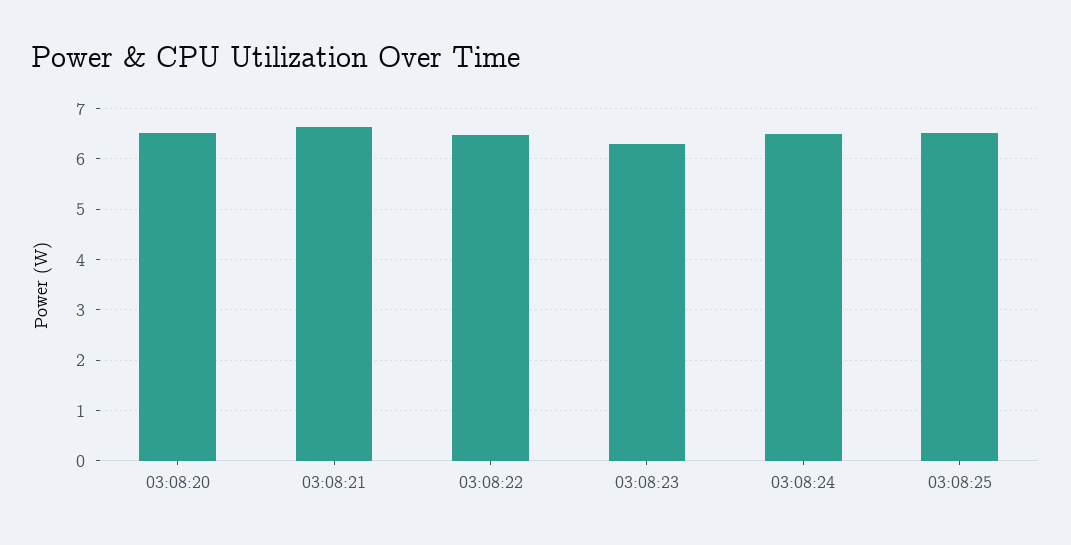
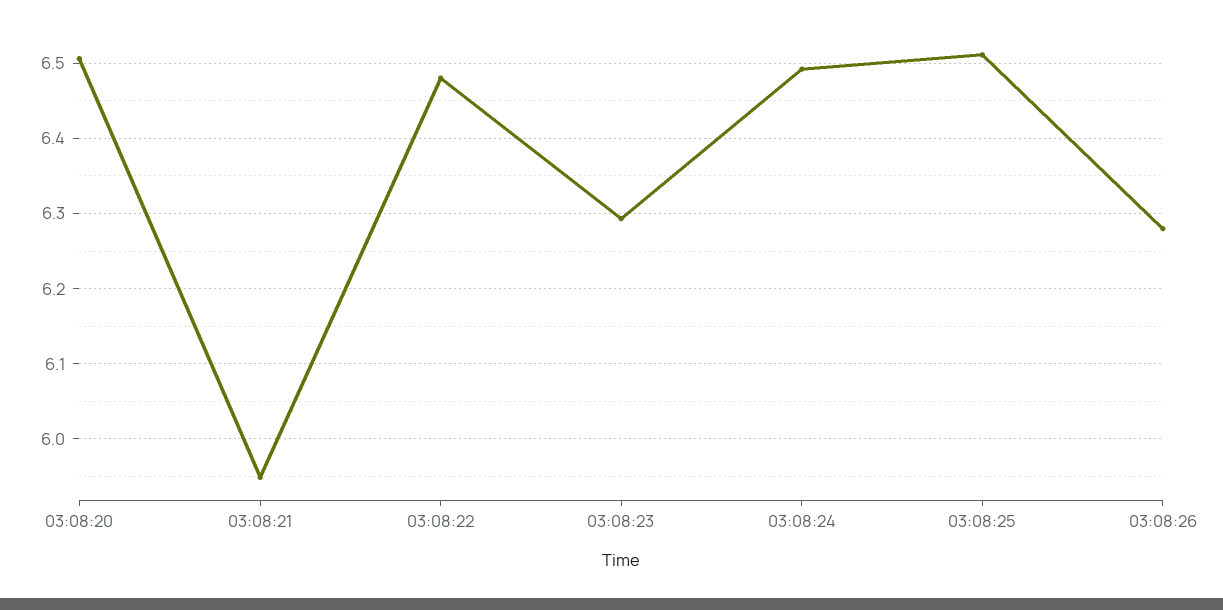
03:08:21: 6.6 -> 5.95
03:08:26: none -> 6.28

